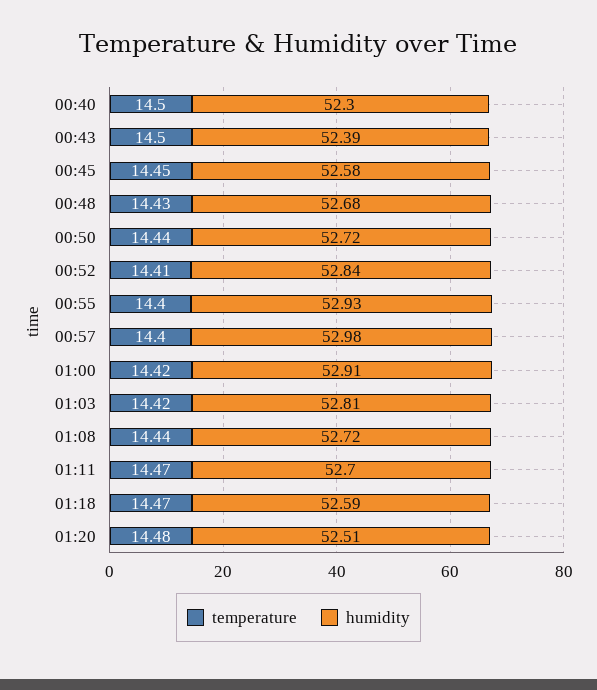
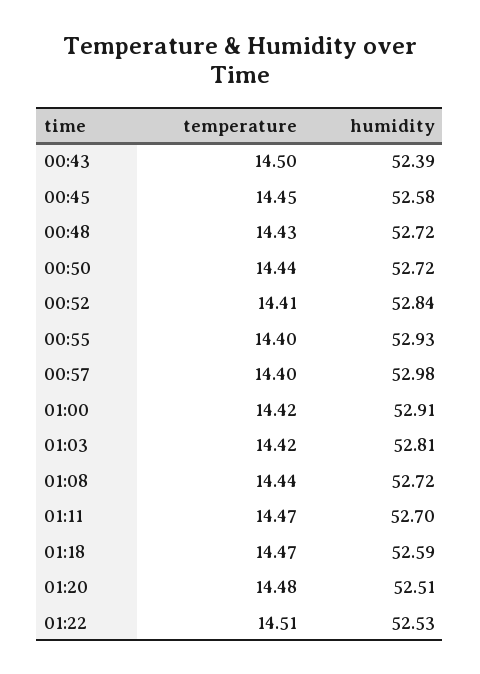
temperature, 00:40: 14.5 -> none
humidity, 00:40: 52.3 -> none
humidity, 00:48: 52.68 -> 52.72
temperature, 01:22: none -> 14.51
humidity, 01:22: none -> 52.53

